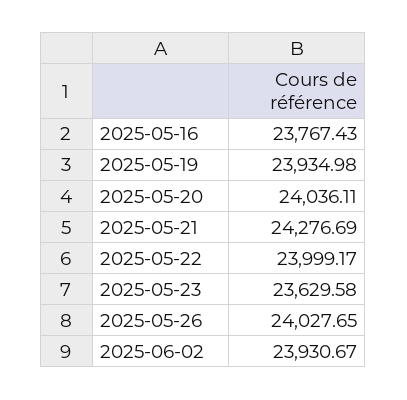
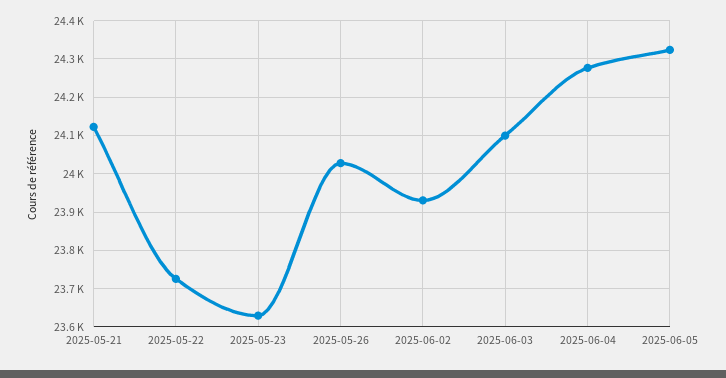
2025-05-16: 23767.43 -> none
2025-05-19: 23934.98 -> none
2025-05-20: 24036.11 -> none
2025-05-21: 24276.69 -> 24120
2025-05-22: 23999.17 -> 23720
2025-06-03: none -> 24100
2025-06-04: none -> 24280
2025-06-05: none -> 24320

